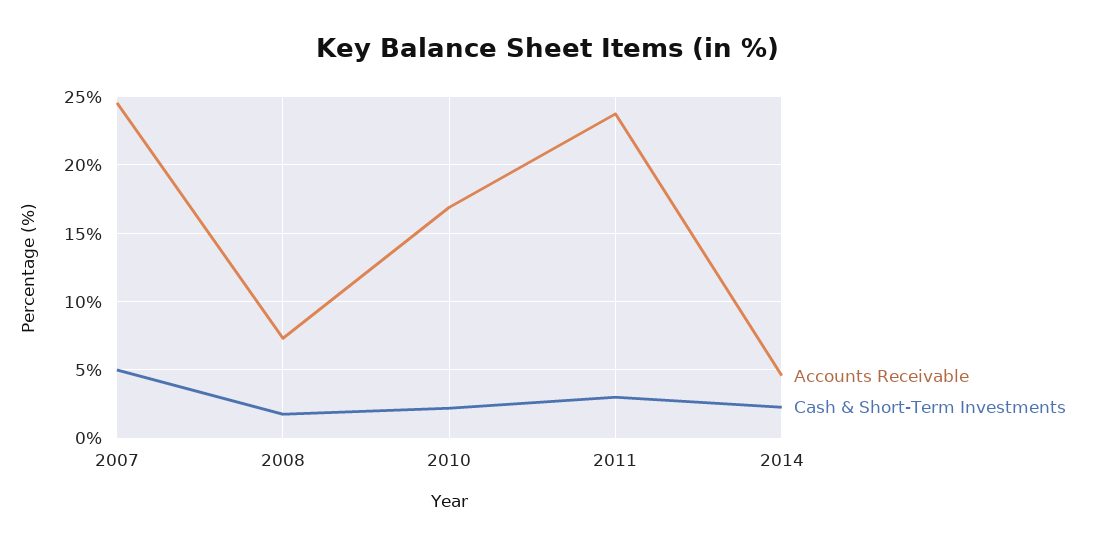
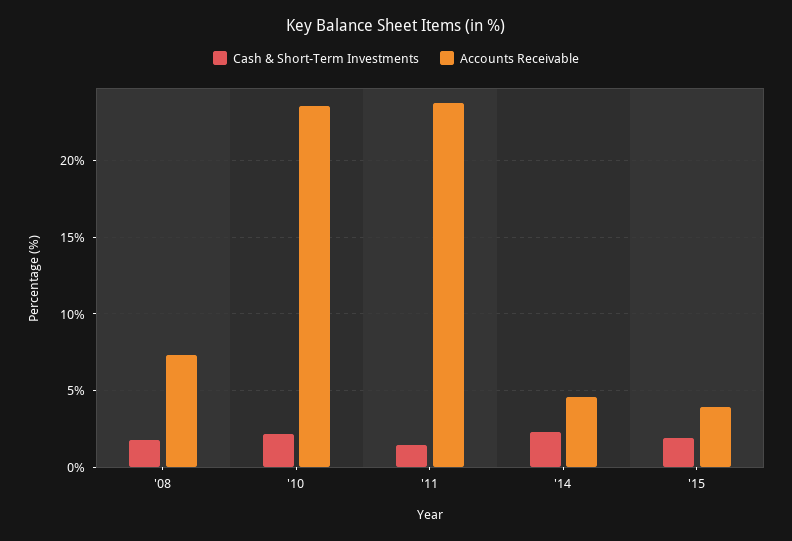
Accounts Receivable, 2007: 24.5 -> none
Cash & Short-Term Investments, 2007: 5 -> none
Accounts Receivable, 2010: 17 -> 23.5
Cash & Short-Term Investments, 2011: 3 -> 1.5
Cash & Short-Term Investments, '15: none -> 2
Accounts Receivable, '15: none -> 4

